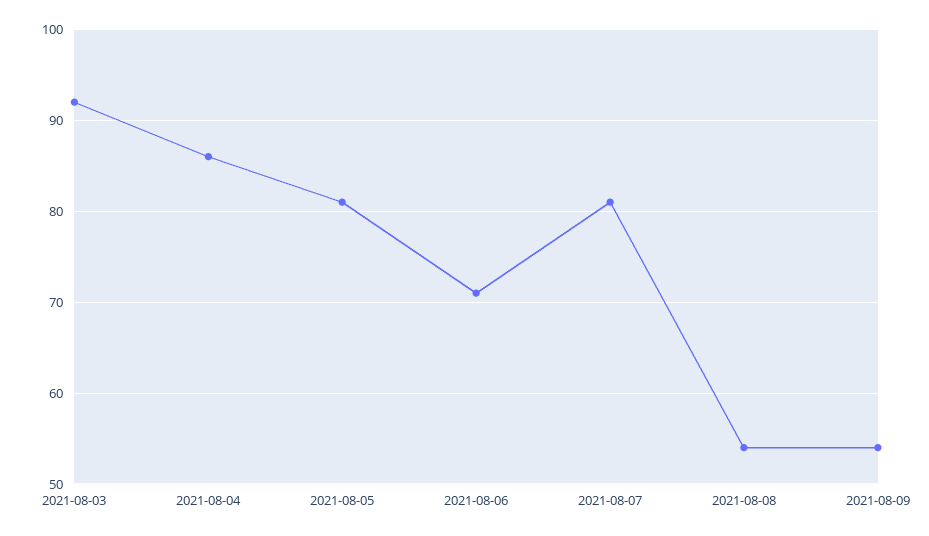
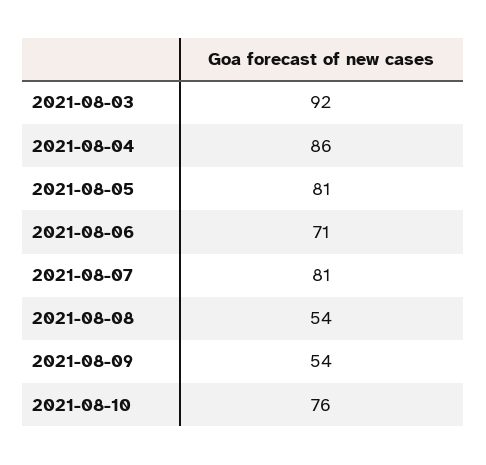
2021-08-10: none -> 76

